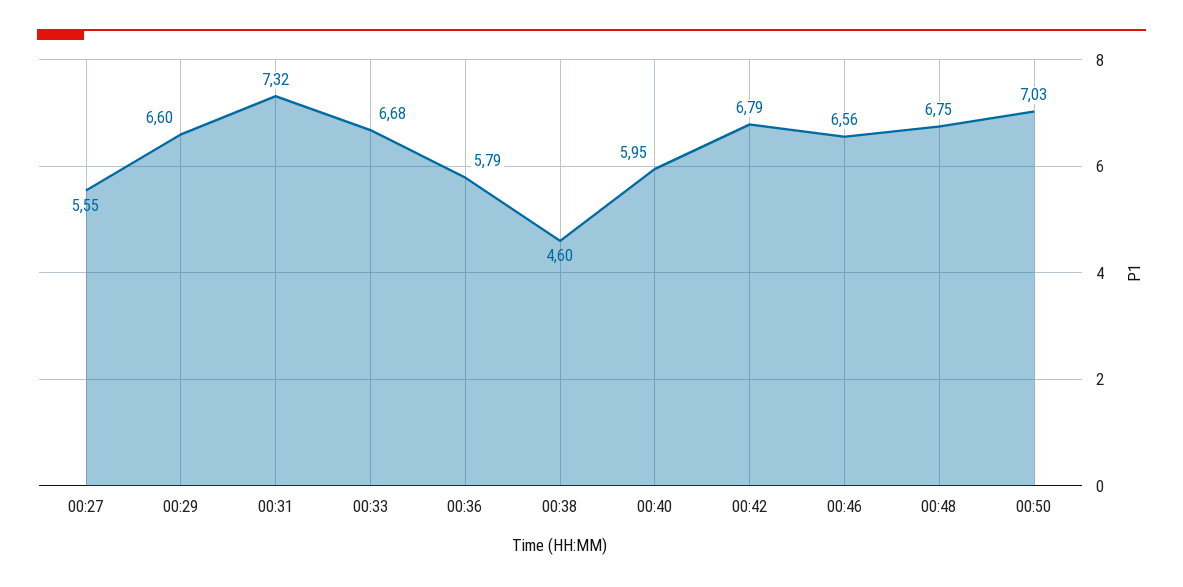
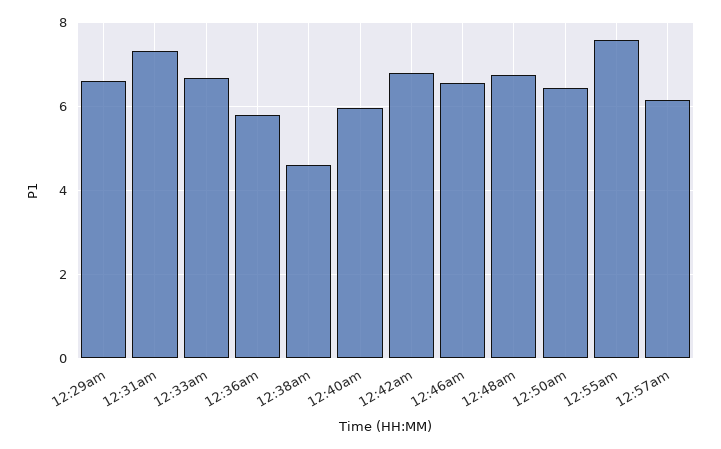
00:27: 5.55 -> none
00:50: 7.03 -> 6.4
12:55am: none -> 7.6
12:57am: none -> 6.2

